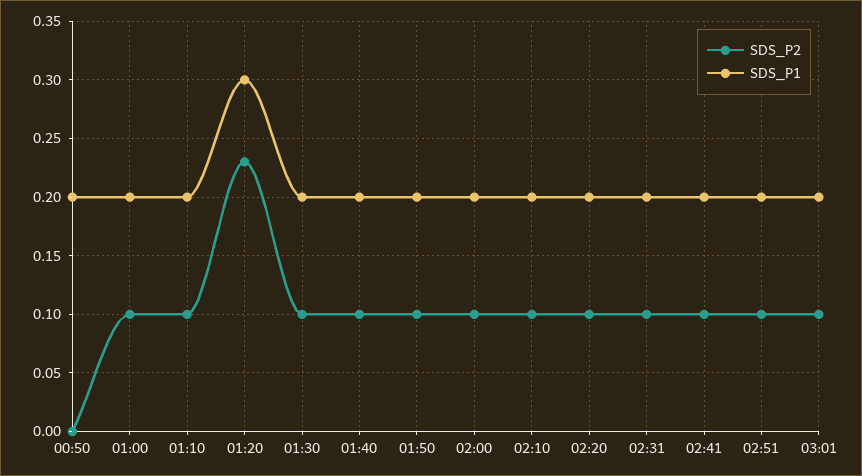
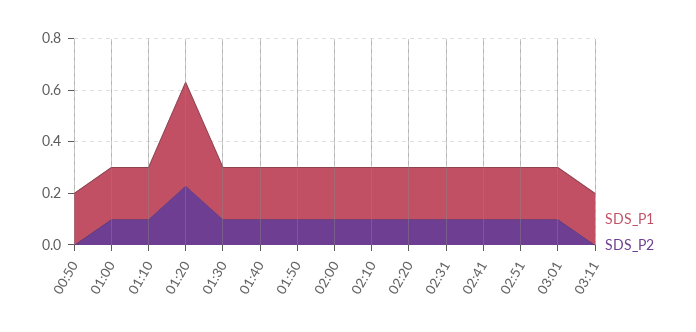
SDS_P1, 01:20: 0.3 -> 0.4
SDS_P1, 03:11: none -> 0.2
SDS_P2, 03:11: none -> 0

